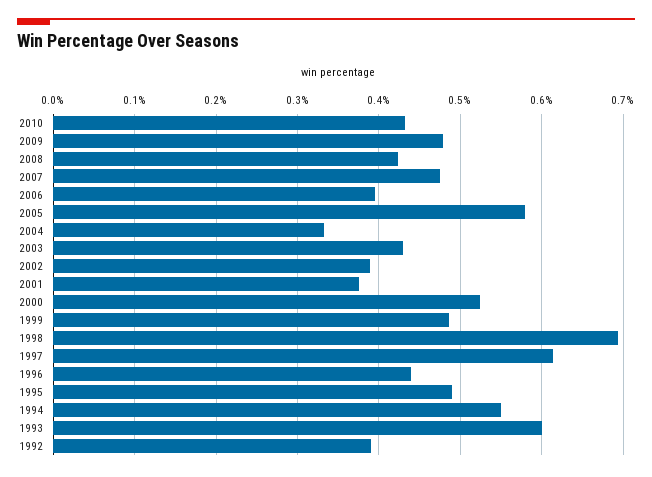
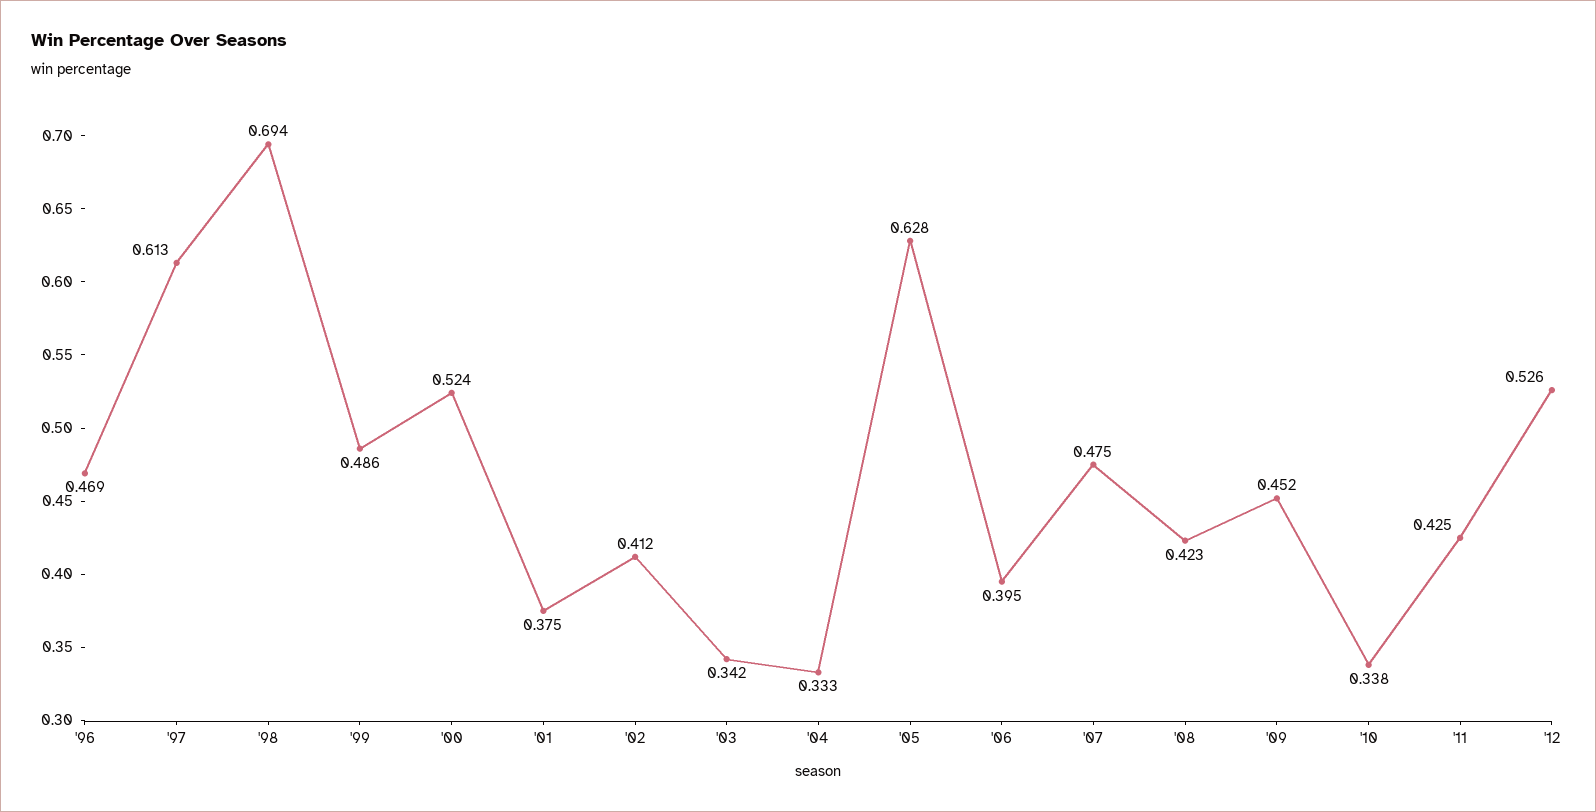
2010: 0.43 -> 0.338
2009: 0.48 -> 0.452
2005: 0.58 -> 0.628
2003: 0.43 -> 0.342
2002: 0.39 -> 0.412
1996: 0.44 -> 0.469
1995: 0.49 -> none
1994: 0.55 -> none
1993: 0.6 -> none
1992: 0.39 -> none
'11: none -> 0.425
'12: none -> 0.526

